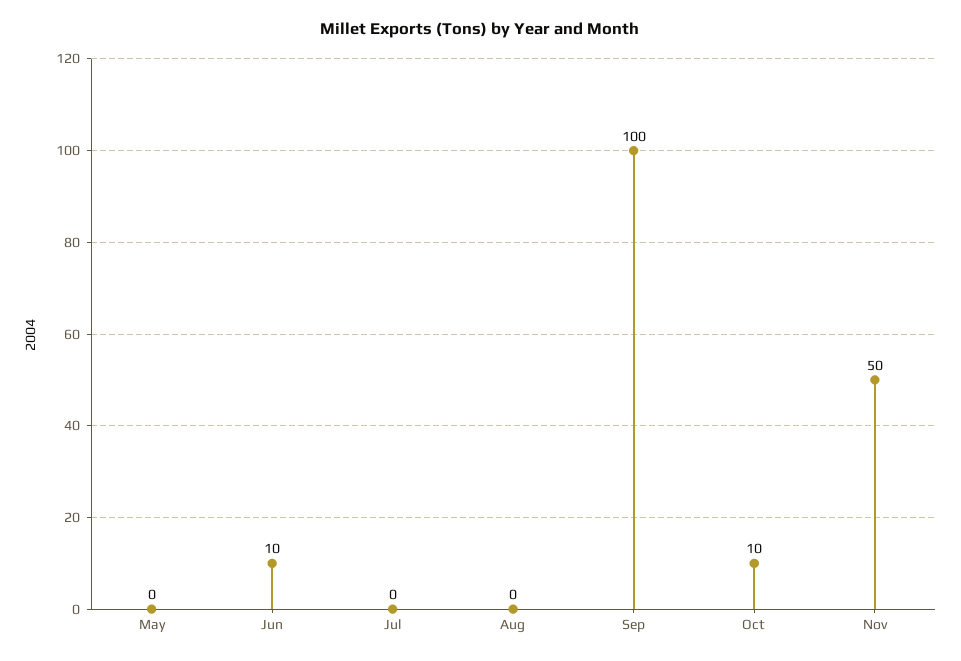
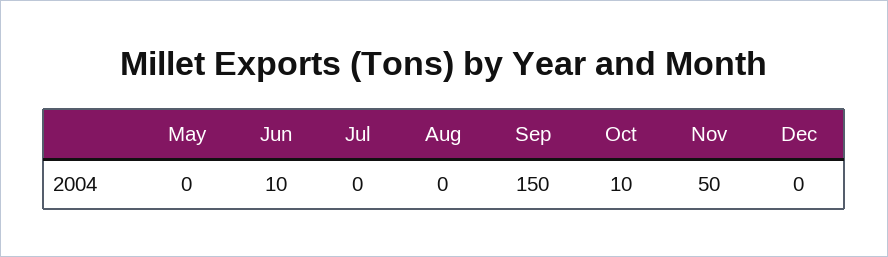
Sep: 100 -> 150
Dec: none -> 0

